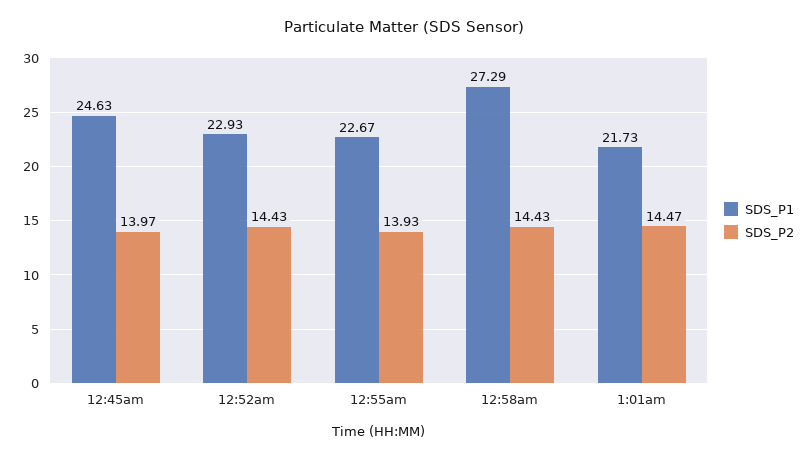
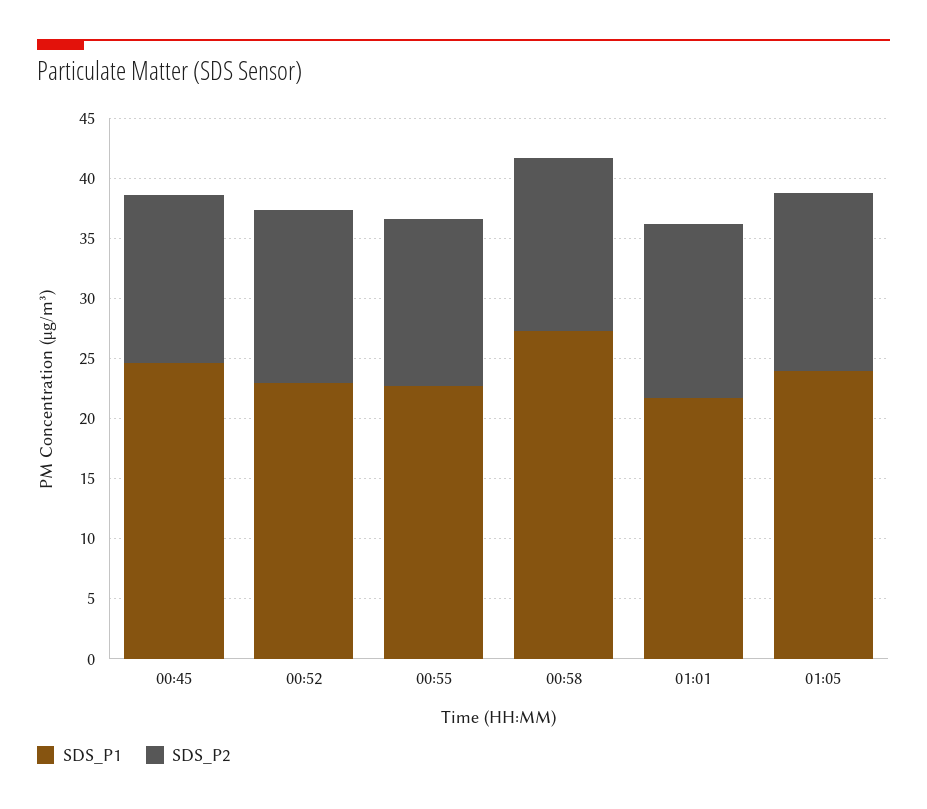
SDS_P1, 01:05: none -> 24
SDS_P2, 01:05: none -> 15

